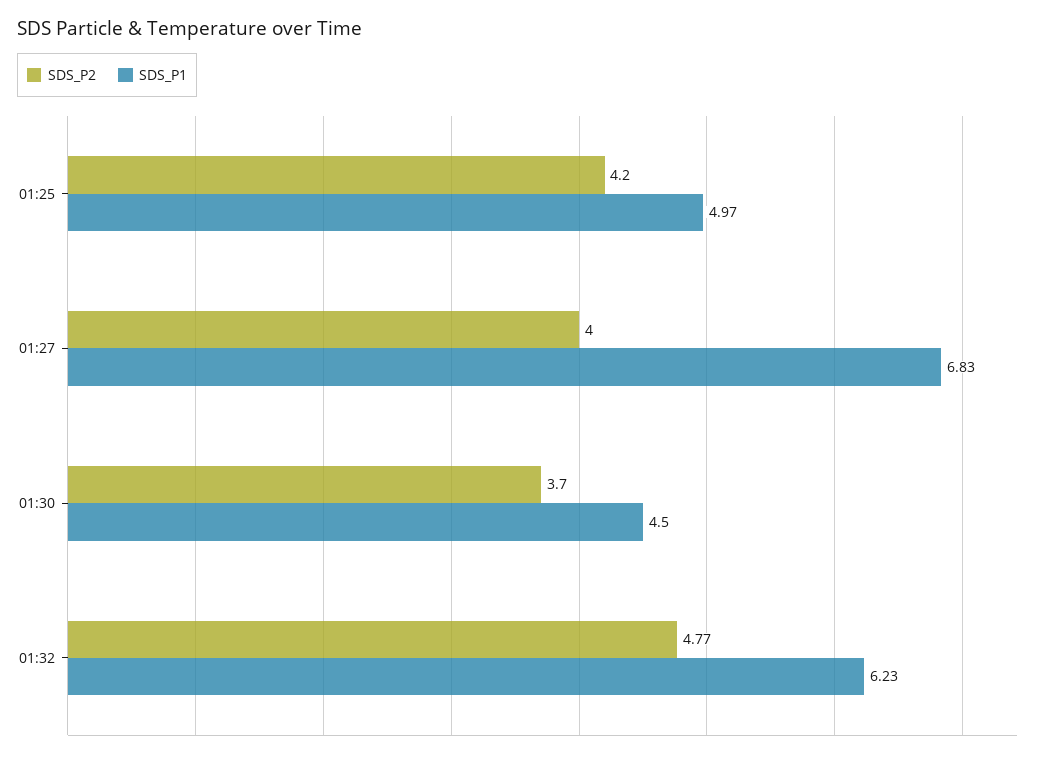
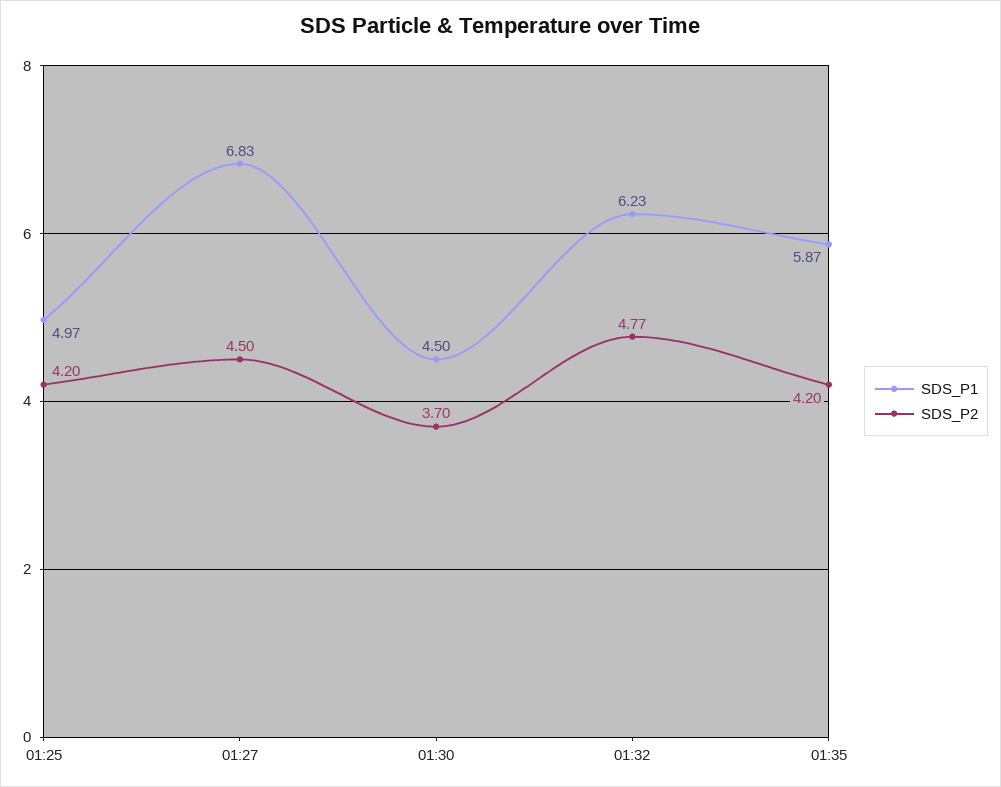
SDS_P2, 01:27: 4 -> 4.5
SDS_P1, 01:35: none -> 5.87
SDS_P2, 01:35: none -> 4.2

